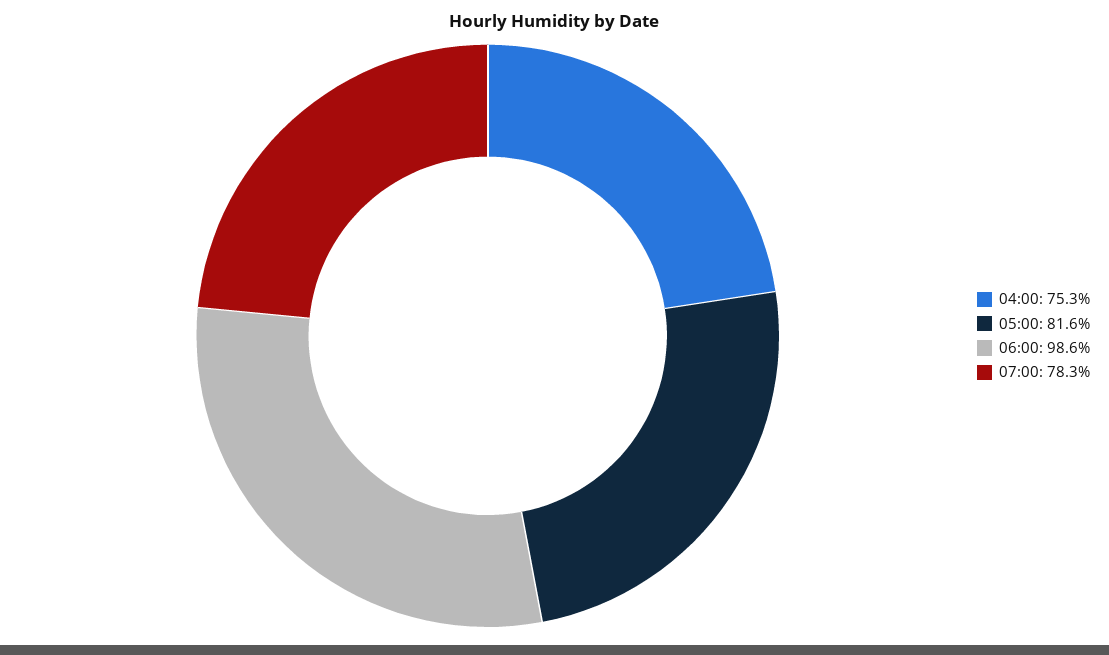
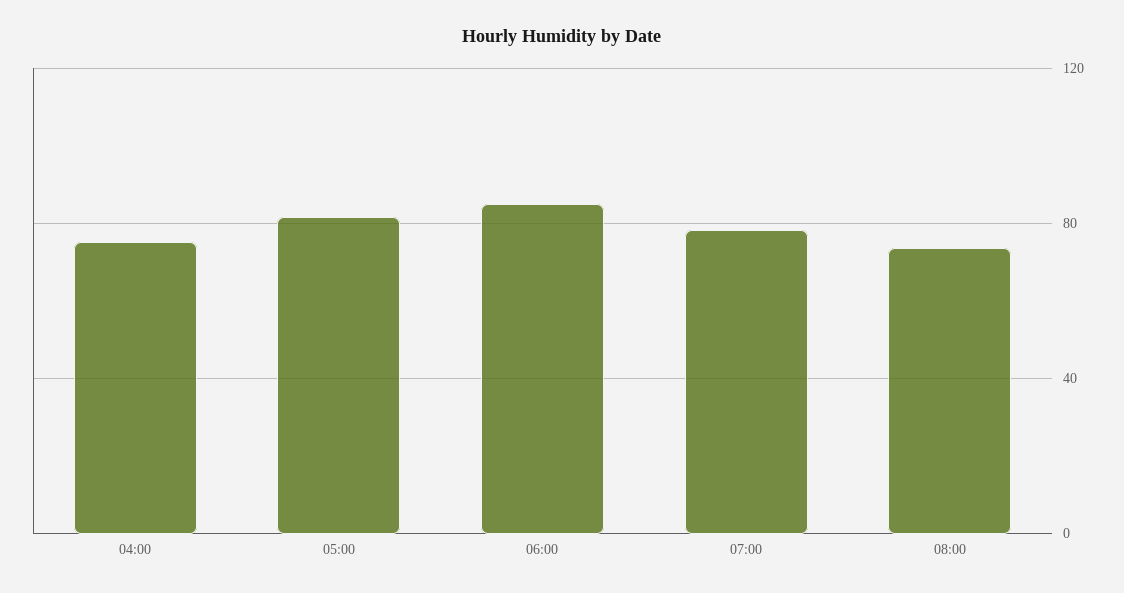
06:00: 98.6 -> 85
08:00: none -> 75

